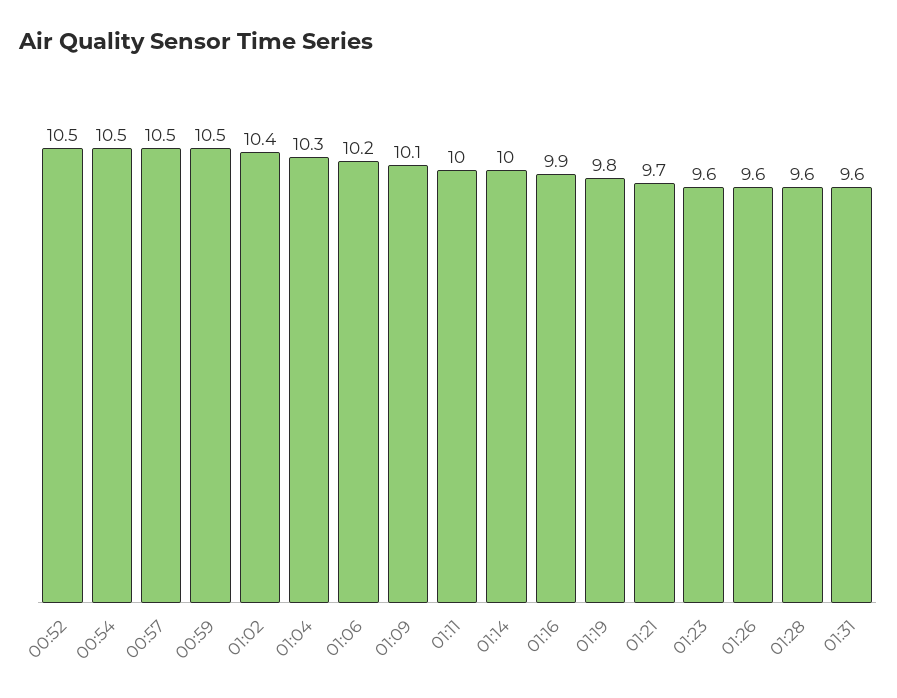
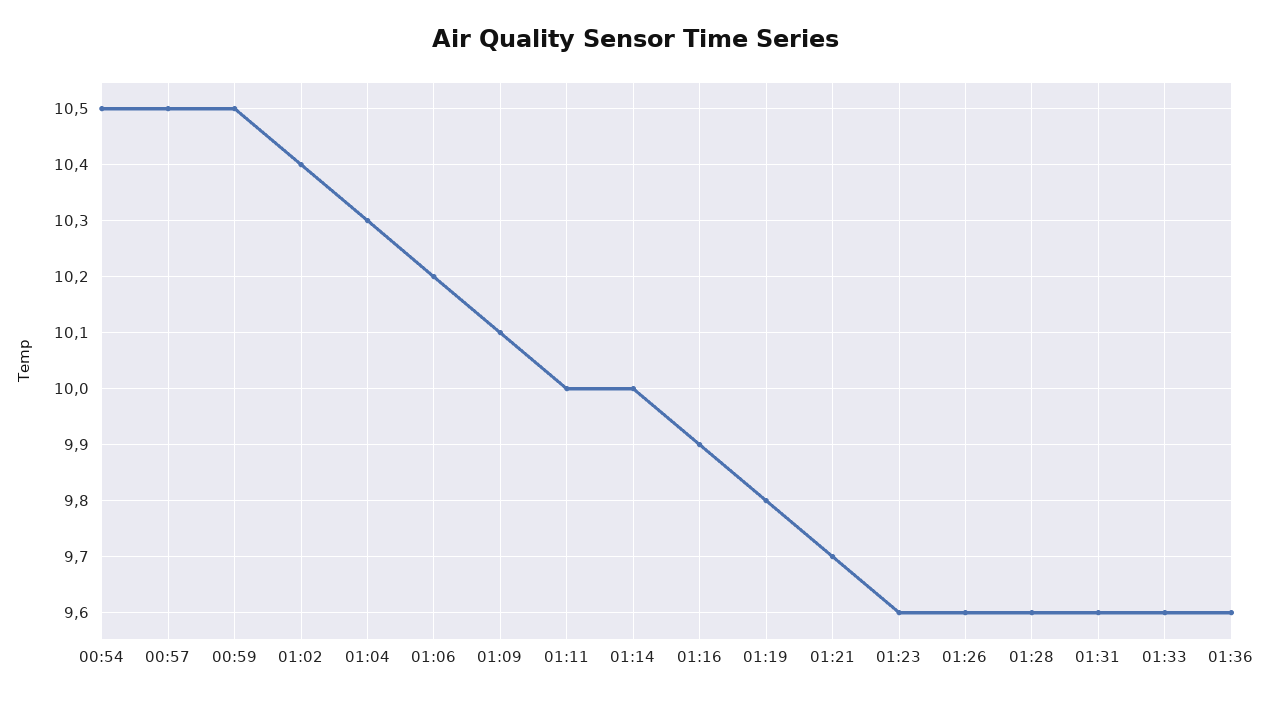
00:52: 10.5 -> none
01:33: none -> 9.6
01:36: none -> 9.6

